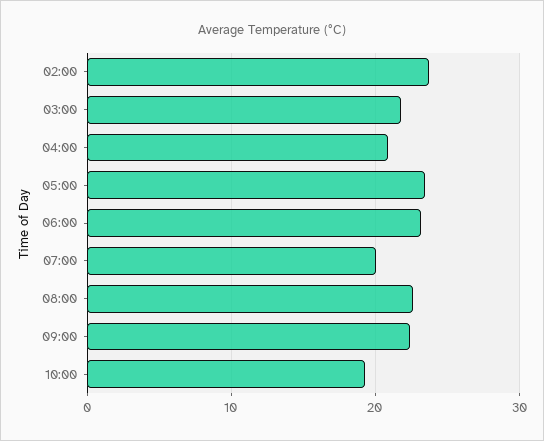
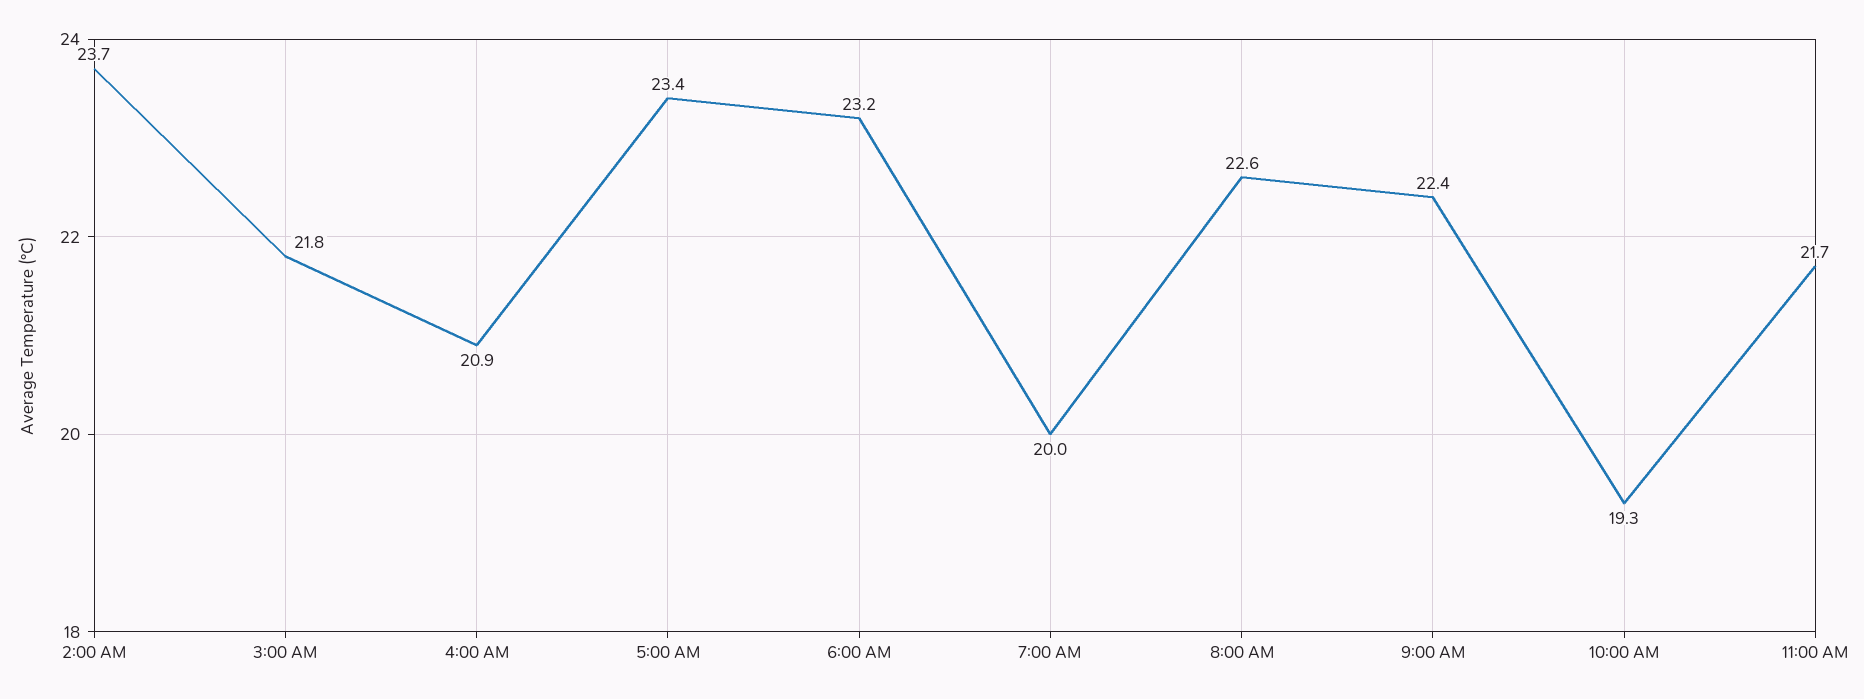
11:00 AM: none -> 21.7

